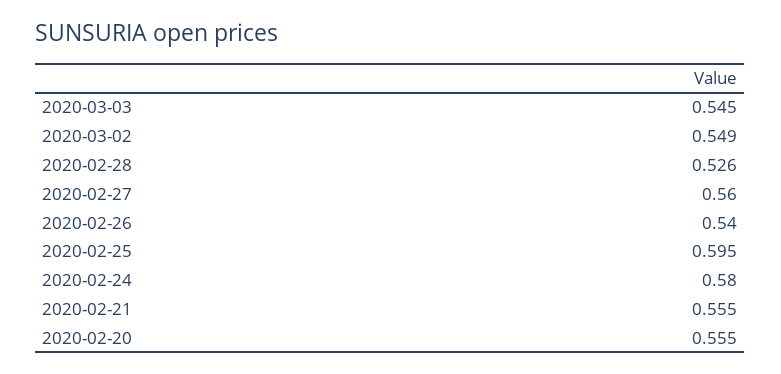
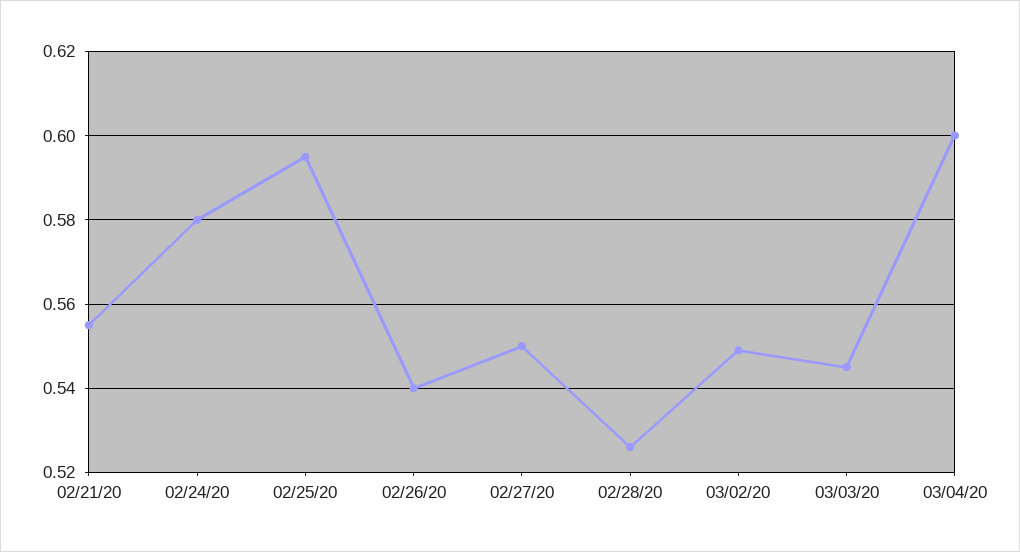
2020-02-27: 0.56 -> 0.55
2020-02-20: 0.555 -> none
03/04/20: none -> 0.6

